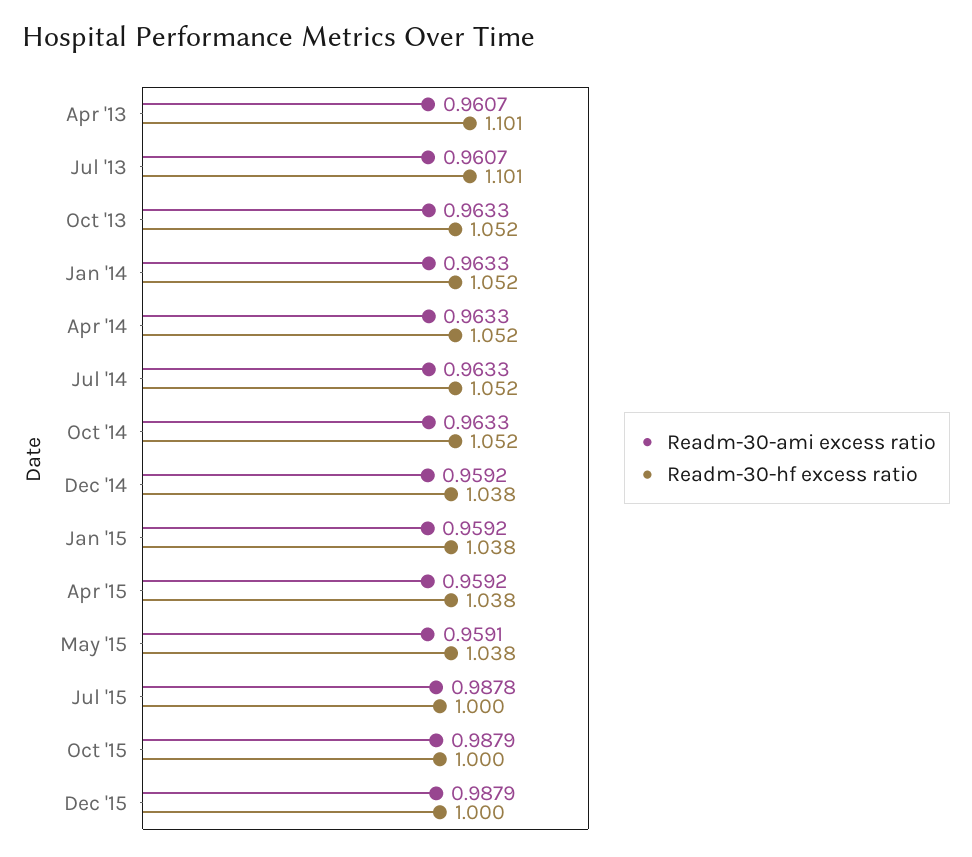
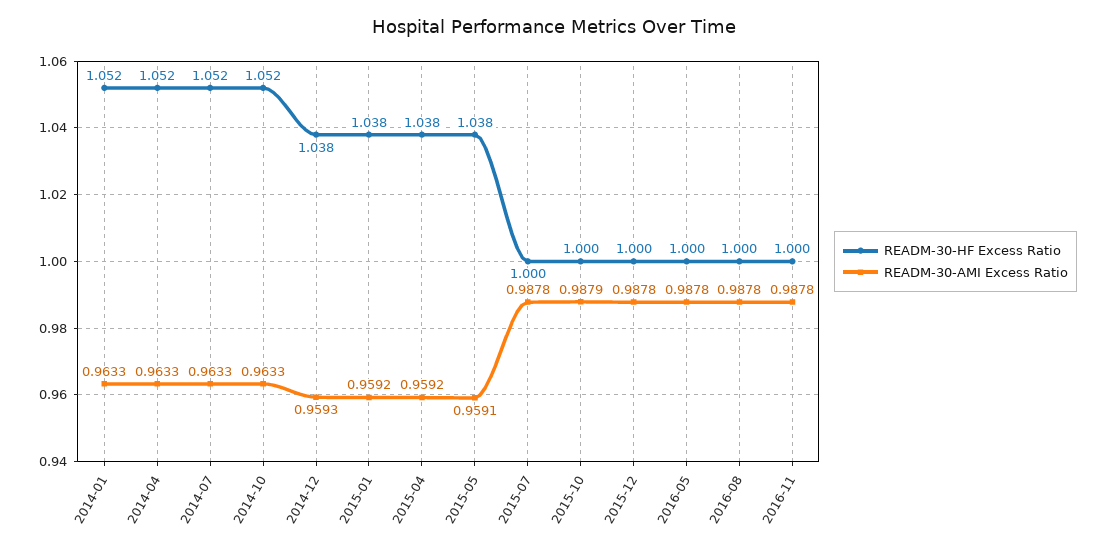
Readm-30-ami excess ratio, Apr '13: 0.9607 -> none
Readm-30-hf excess ratio, Apr '13: 1.101 -> none
Readm-30-ami excess ratio, Jul '13: 0.9607 -> none
Readm-30-hf excess ratio, Jul '13: 1.101 -> none
Readm-30-ami excess ratio, Oct '13: 0.9633 -> none
Readm-30-hf excess ratio, Oct '13: 1.052 -> none
Readm-30-ami excess ratio, Dec '14: 0.9592 -> 0.9593
Readm-30-ami excess ratio, Dec '15: 0.9879 -> 0.9878
Readm-30-hf excess ratio, 2016-05: none -> 1
Readm-30-ami excess ratio, 2016-05: none -> 0.9878
Readm-30-hf excess ratio, 2016-08: none -> 1
Readm-30-ami excess ratio, 2016-08: none -> 0.9878
Readm-30-hf excess ratio, 2016-11: none -> 1
Readm-30-ami excess ratio, 2016-11: none -> 0.9878

